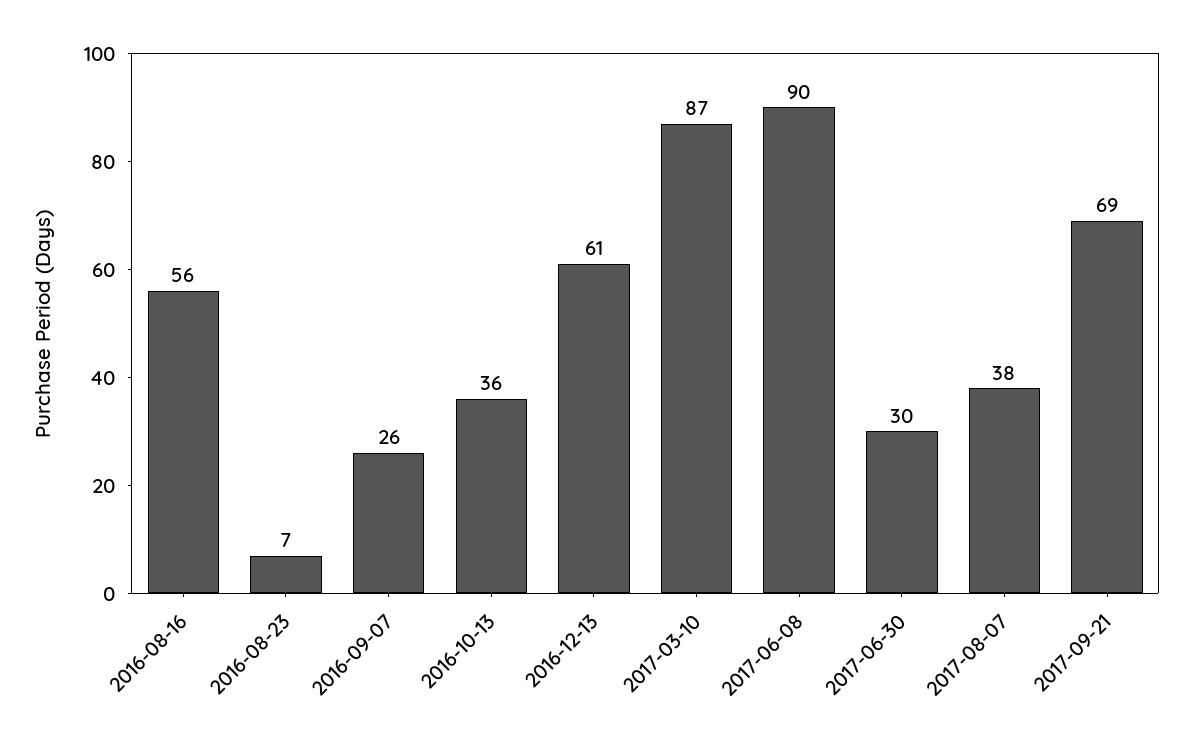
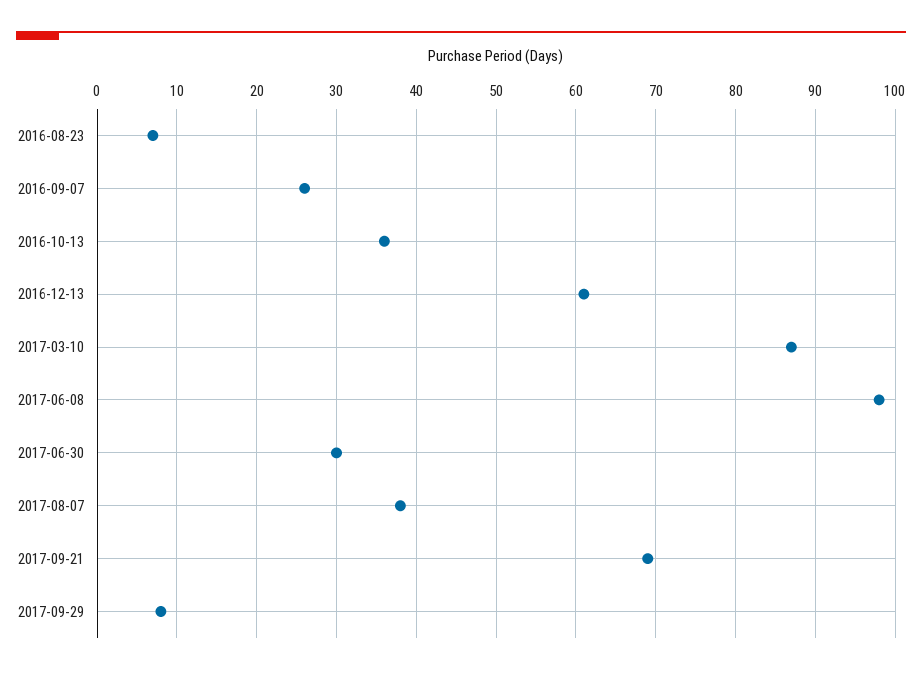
2016-08-16: 56 -> none
2017-06-08: 90 -> 98
2017-09-29: none -> 8

